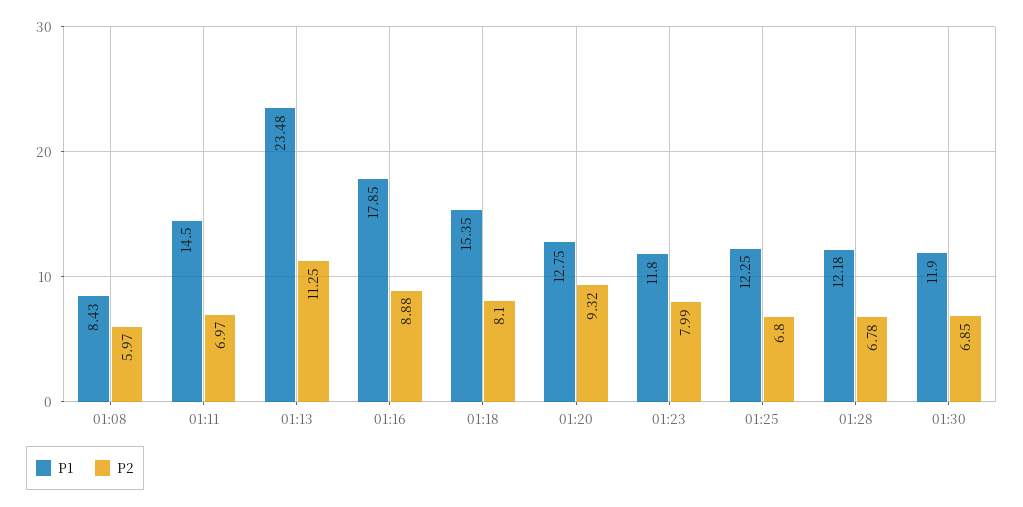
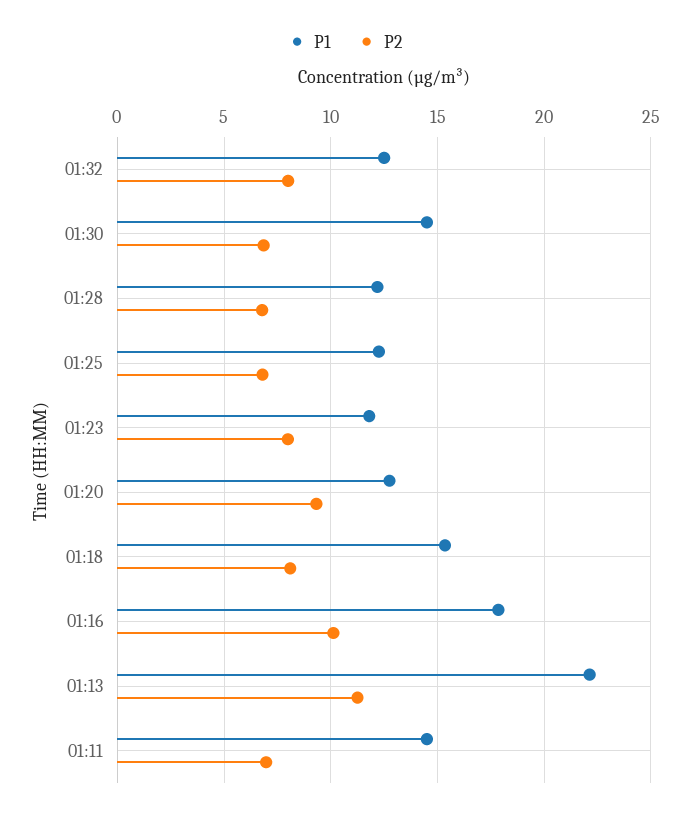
P1, 01:08: 8.43 -> none
P2, 01:08: 5.97 -> none
P1, 01:13: 23.48 -> 22
P2, 01:16: 8.88 -> 10
P1, 01:30: 11.9 -> 14.5
P1, 01:32: none -> 12.5
P2, 01:32: none -> 8

